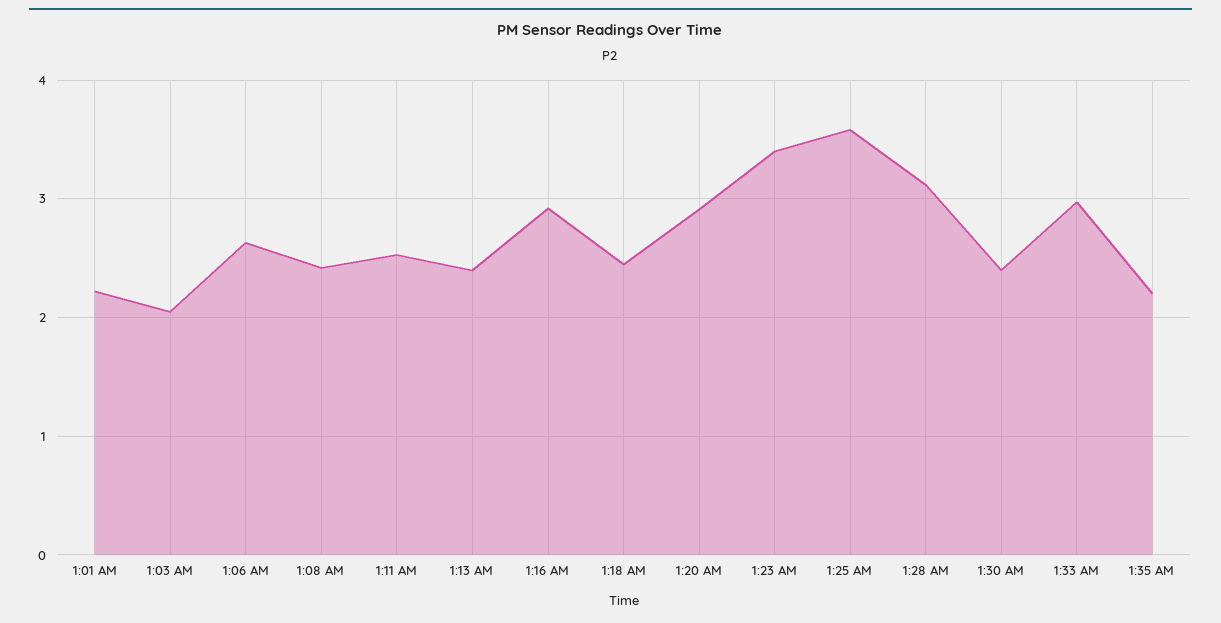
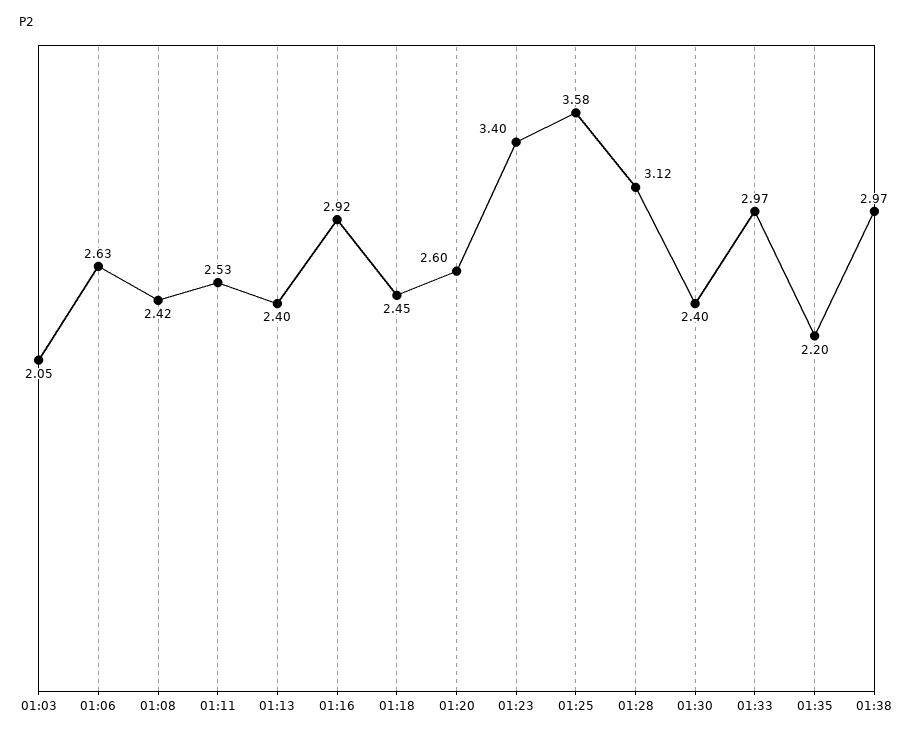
1:01 AM: 2.2 -> none
1:20 AM: 2.9 -> 2.6
01:38: none -> 2.97

